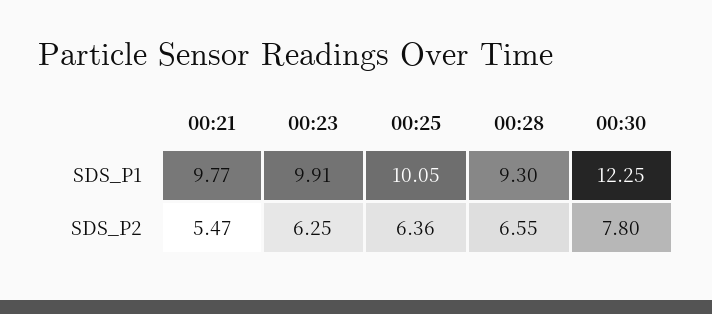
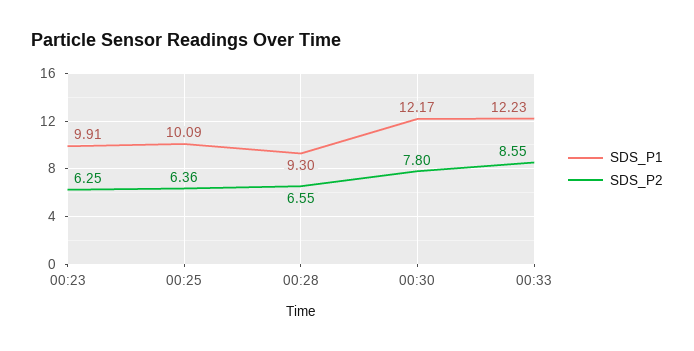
SDS_P1, 00:21: 9.77 -> none
SDS_P1, 00:25: 10.05 -> 10.09
SDS_P1, 00:30: 12.25 -> 12.17
SDS_P2, 00:21: 5.47 -> none
SDS_P1, 00:33: none -> 12.23
SDS_P2, 00:33: none -> 8.55

